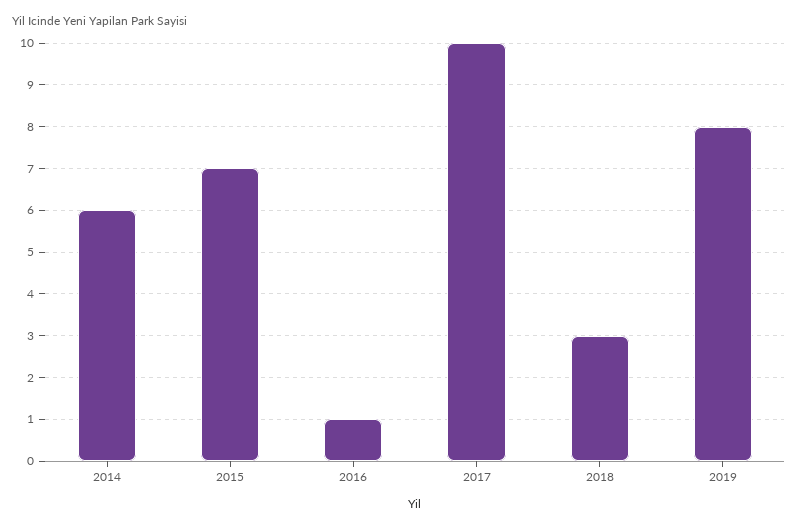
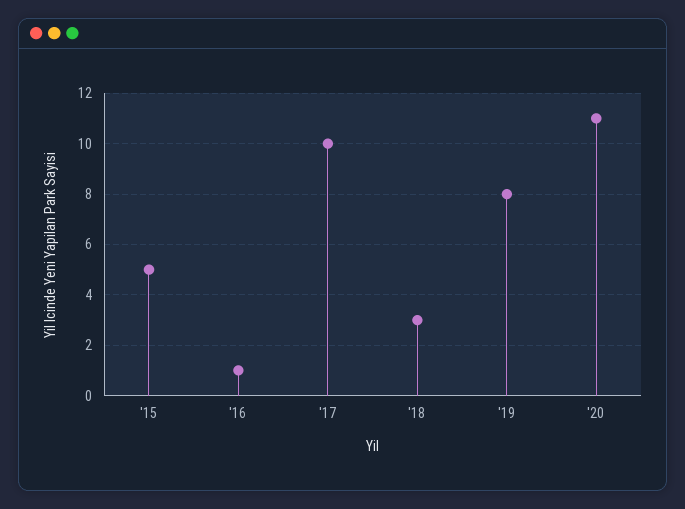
2014: 6 -> none
2015: 7 -> 5
'20: none -> 11

